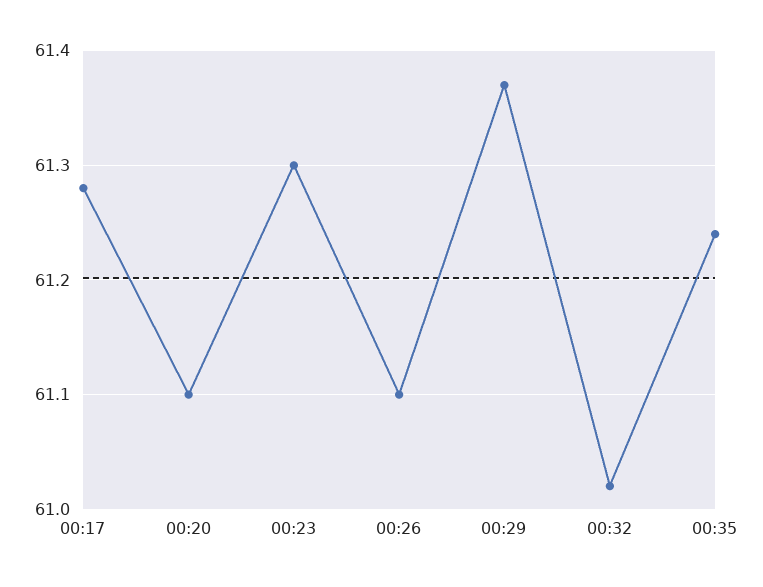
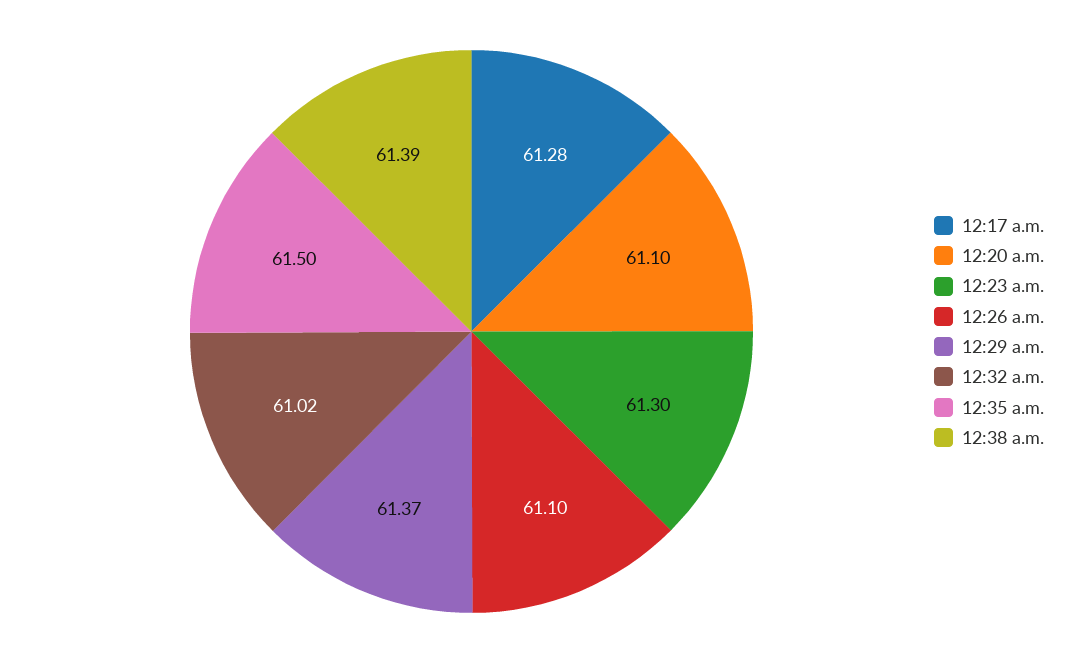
00:35: 61.24 -> 61.5
12:38 a.m.: none -> 61.39

